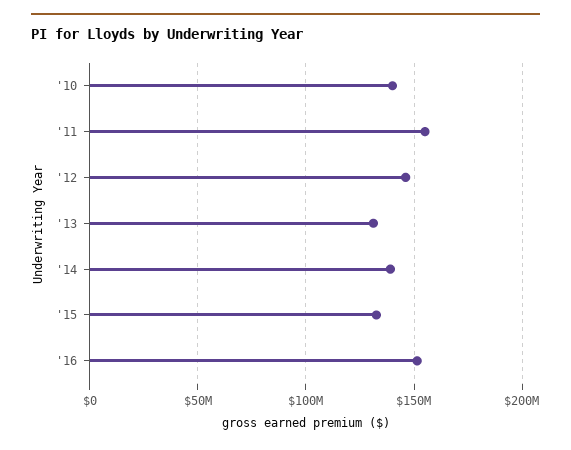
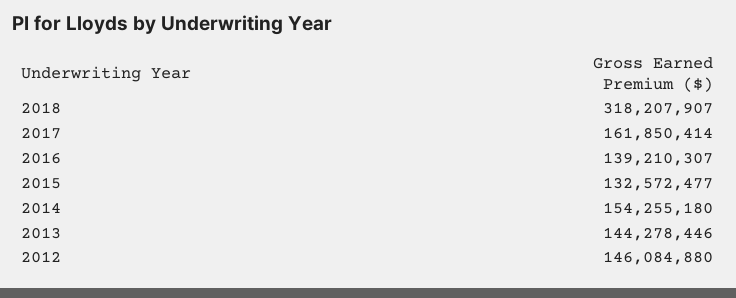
'10: 140000000 -> none
'11: 155000000 -> none
'13: 130000000 -> 144278446
'14: 140000000 -> 154255180
'16: 150000000 -> 139210307
2018: none -> 318207907
2017: none -> 161850414

